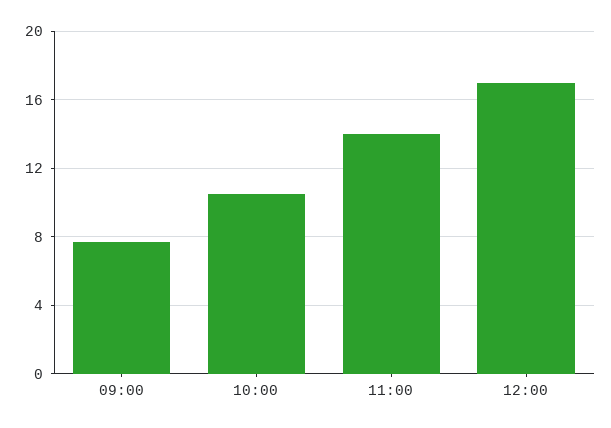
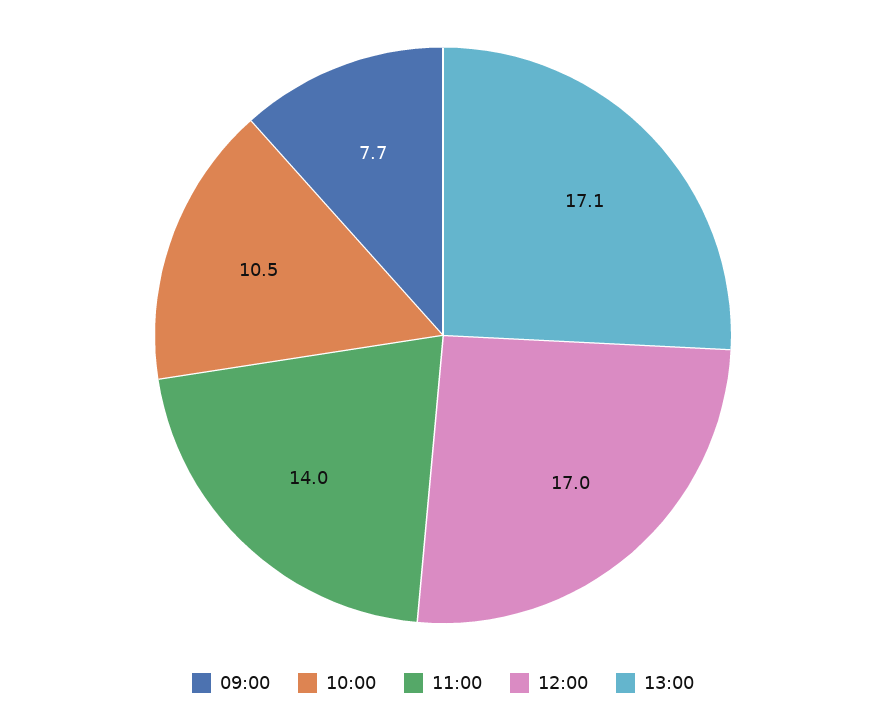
13:00: none -> 17.1

